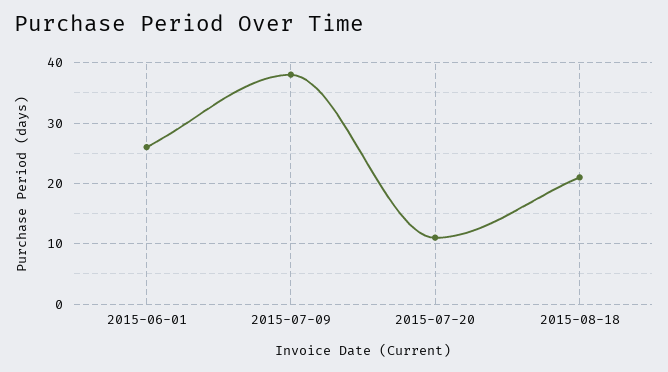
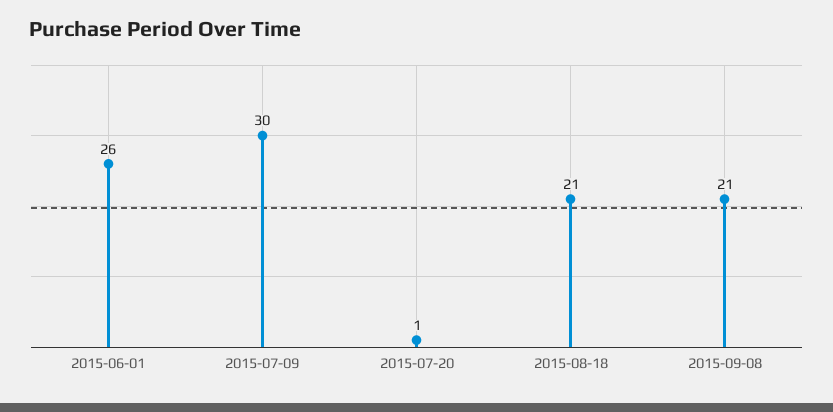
2015-07-09: 38 -> 30
2015-07-20: 11 -> 1
2015-09-08: none -> 21

